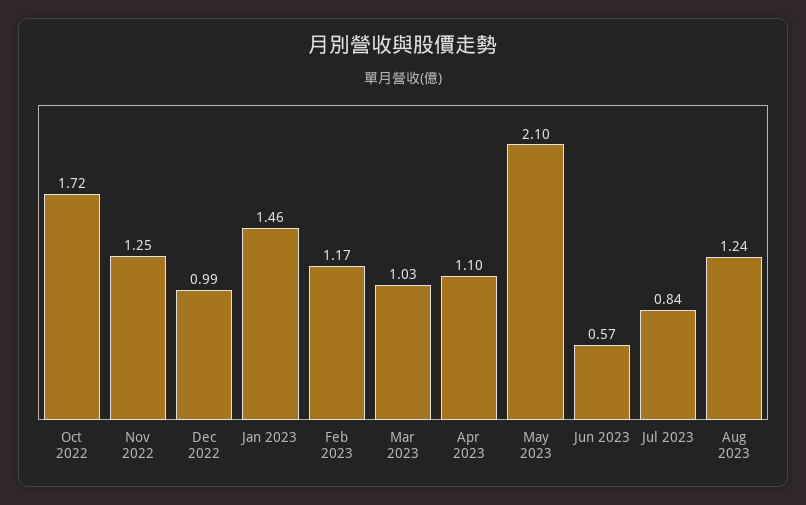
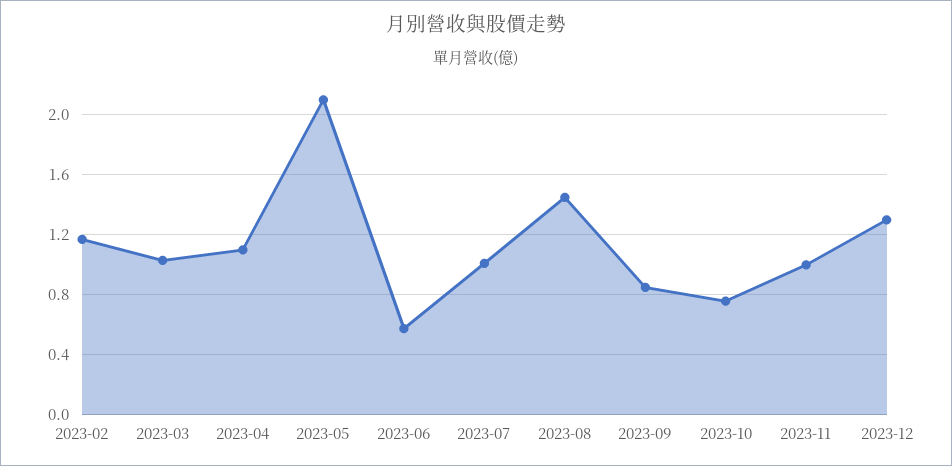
Oct 2022: 1.72 -> none
Nov 2022: 1.25 -> none
Dec 2022: 0.99 -> none
Jan 2023: 1.46 -> none
Jul 2023: 0.84 -> 1
Aug 2023: 1.24 -> 1.45
2023-09: none -> 0.85
2023-10: none -> 0.75
2023-11: none -> 1
2023-12: none -> 1.3

